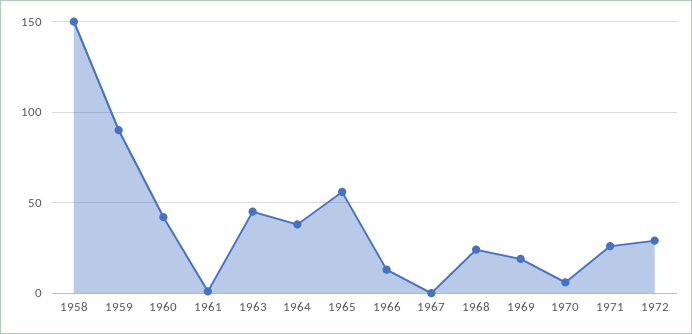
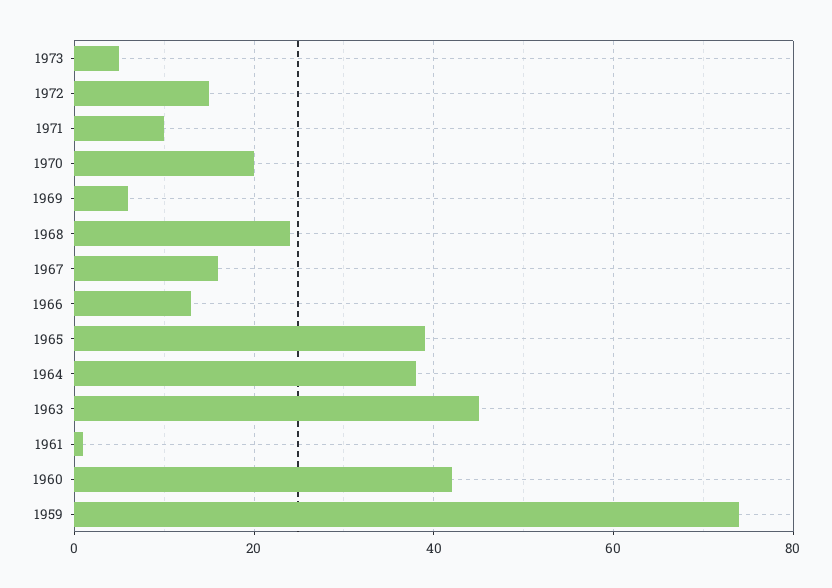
1958: 150 -> none
1959: 90 -> 75
1965: 55 -> 40
1967: 0 -> 15
1969: 20 -> 5
1970: 5 -> 20
1971: 25 -> 10
1972: 30 -> 15
1973: none -> 5

